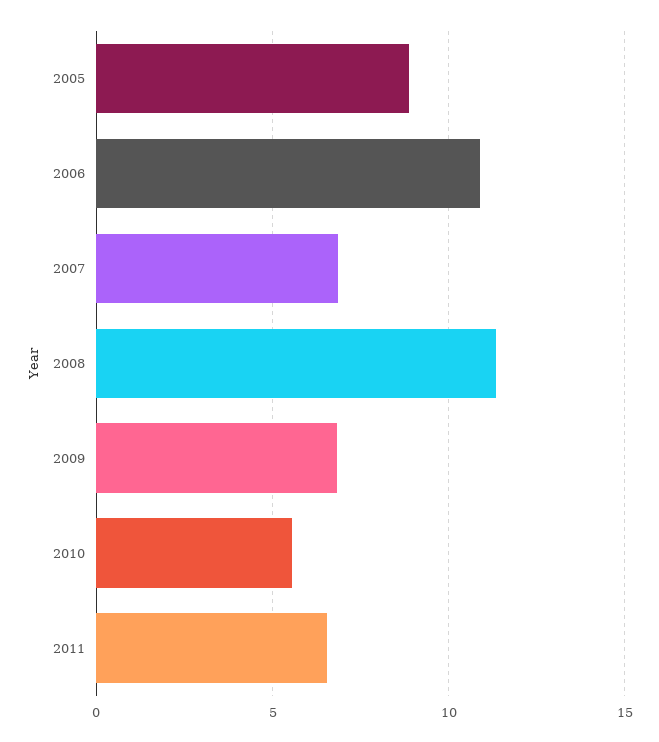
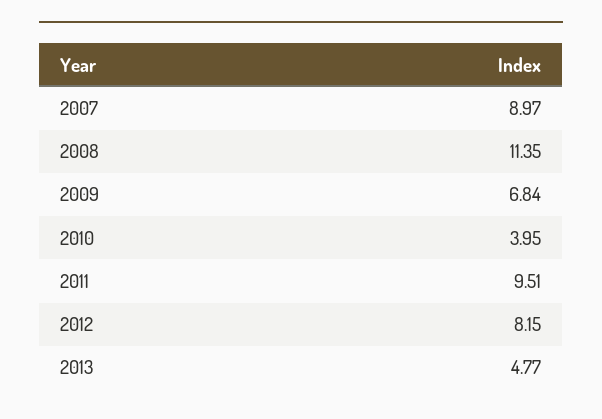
2005: 9 -> none
2006: 11 -> none
2007: 7 -> 8.97
2010: 5.5 -> 3.95
2011: 6.5 -> 9.51
2012: none -> 8.15
2013: none -> 4.77

